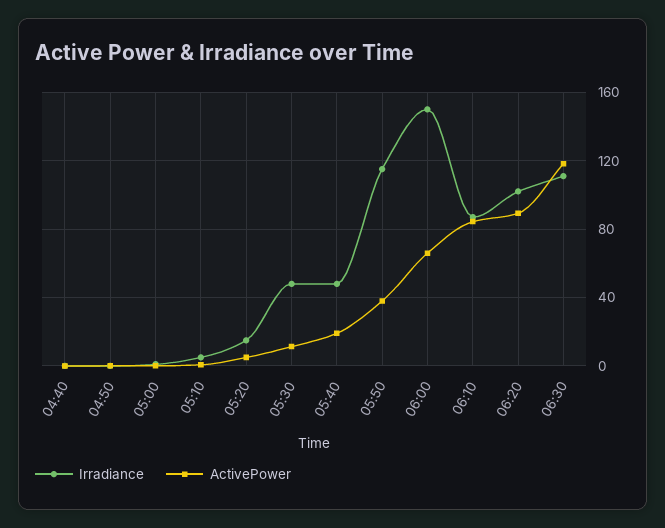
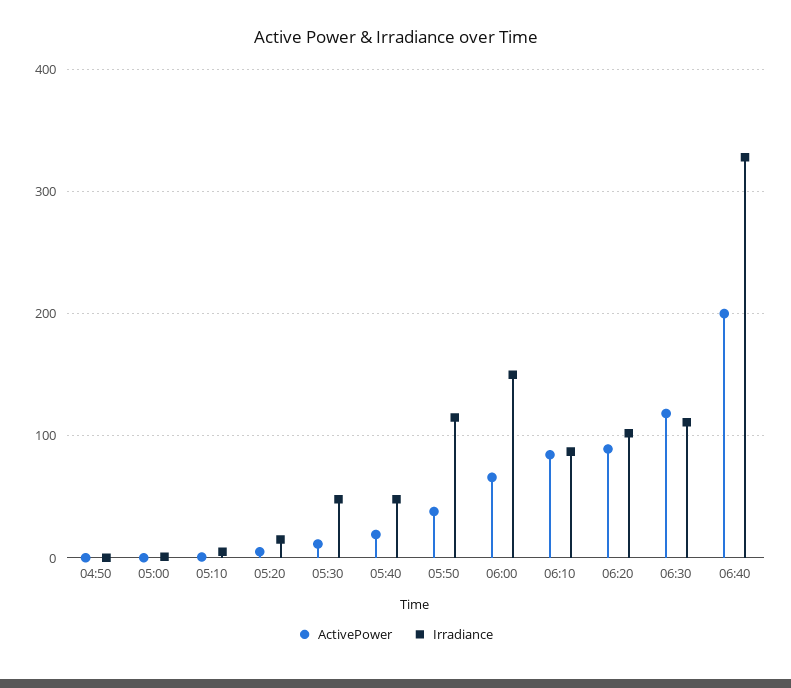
Irradiance, 04:40: 0 -> none
ActivePower, 04:40: 0 -> none
ActivePower, 06:40: none -> 200
Irradiance, 06:40: none -> 330

